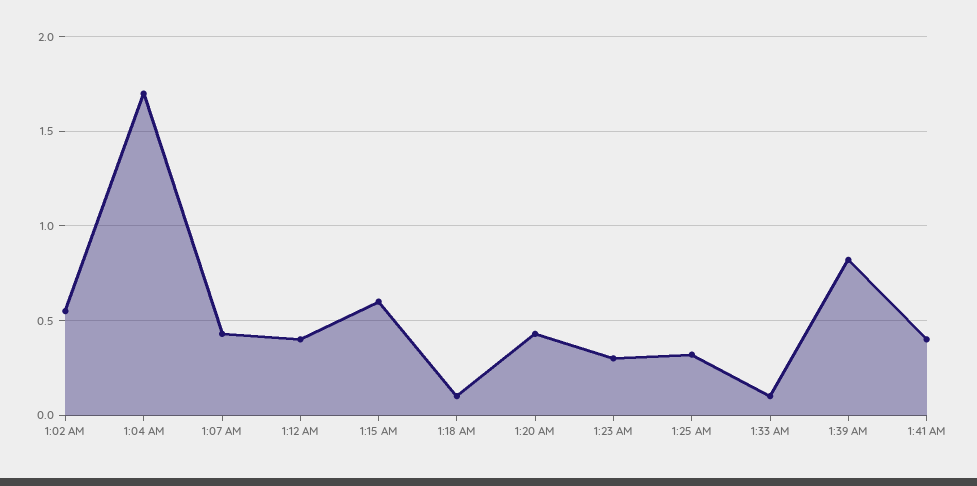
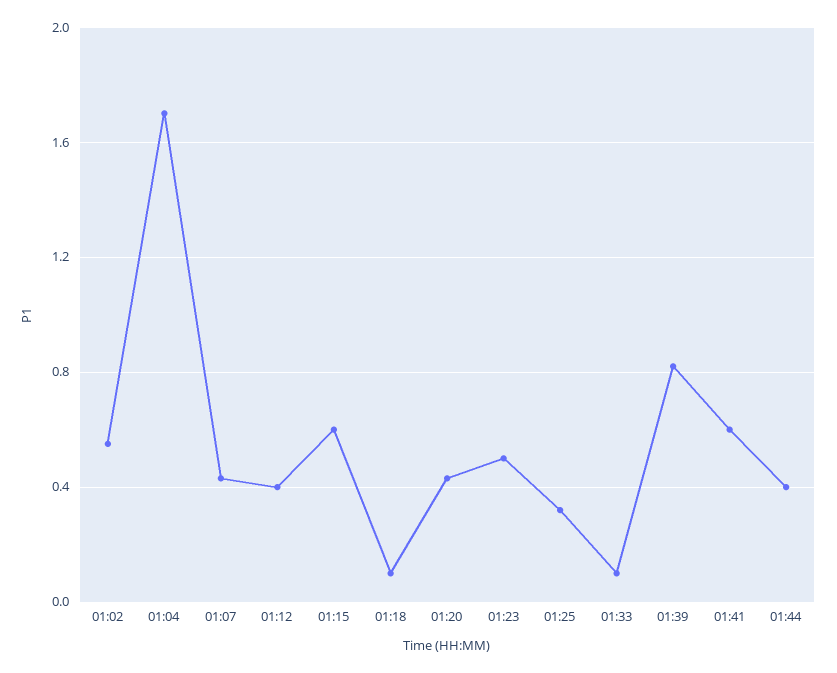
1:23 AM: 0.3 -> 0.5
1:41 AM: 0.4 -> 0.6
01:44: none -> 0.4

